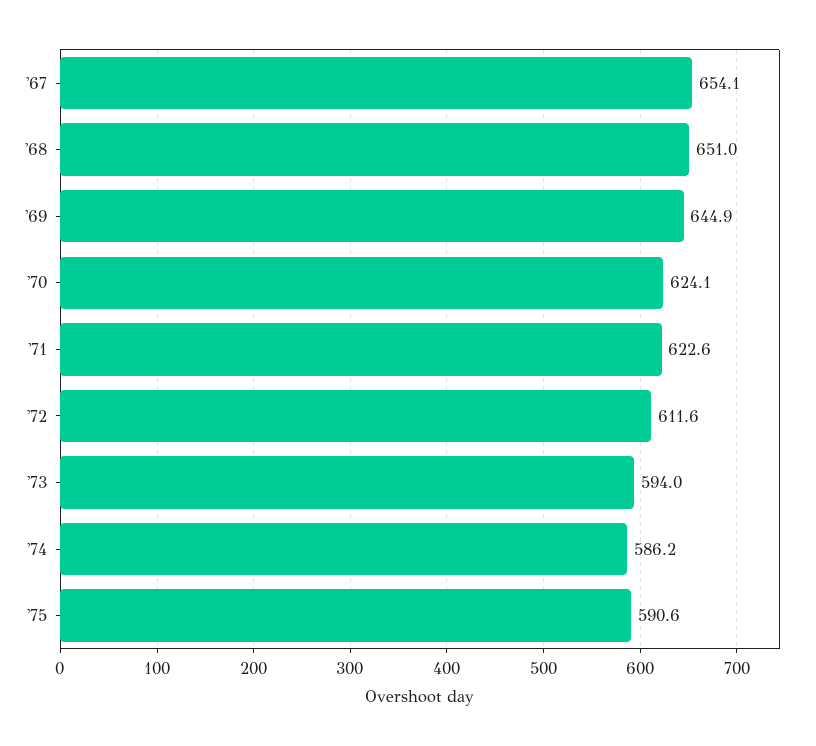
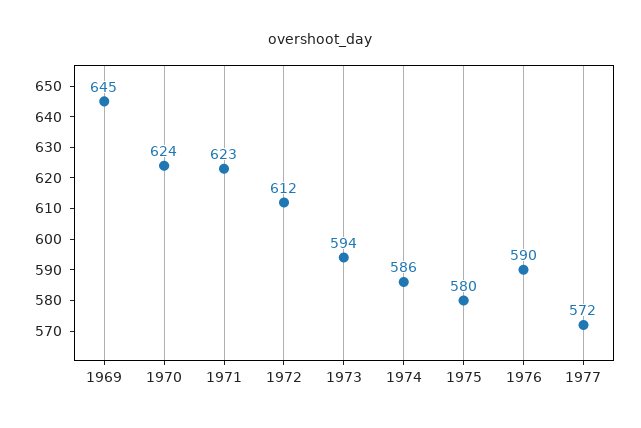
'67: 654.1 -> none
'68: 651 -> none
'75: 590.6 -> 580
1976: none -> 590
1977: none -> 572

